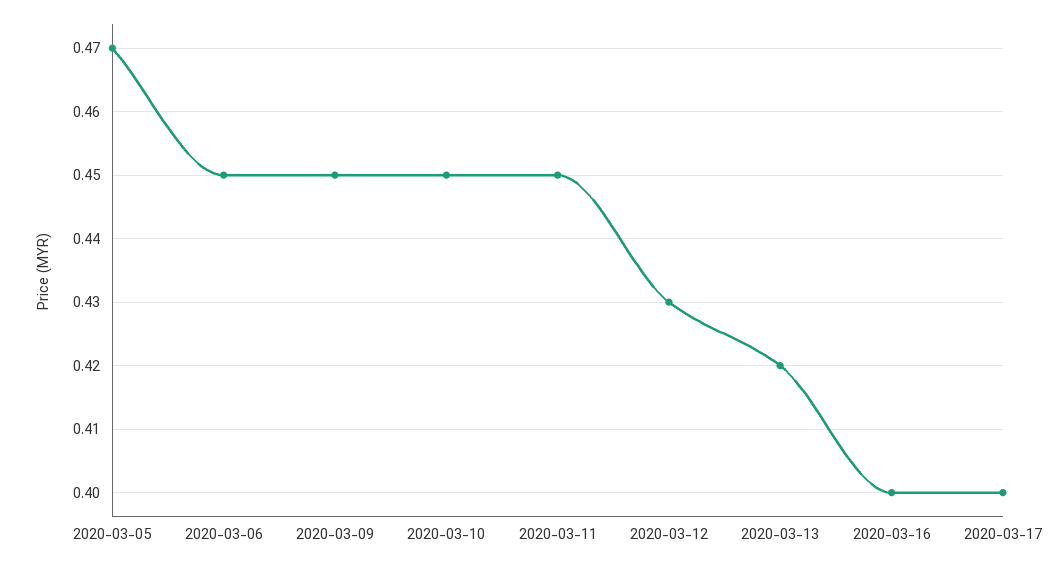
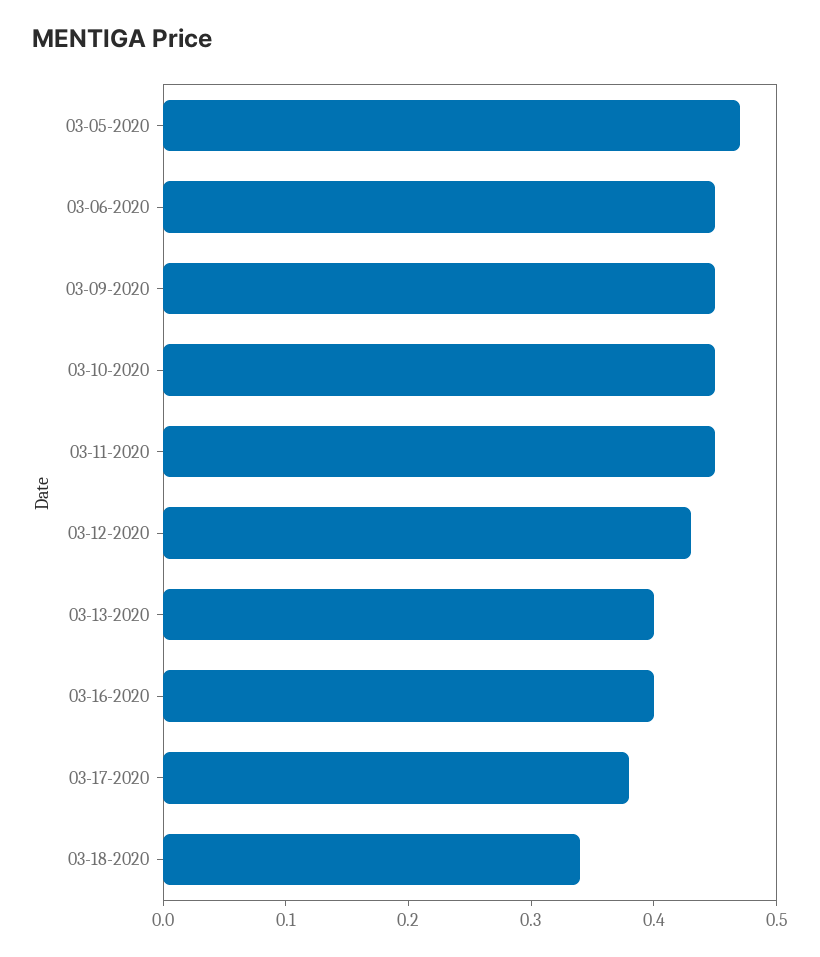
2020-03-13: 0.42 -> 0.4
2020-03-17: 0.4 -> 0.38
03-18-2020: none -> 0.34

